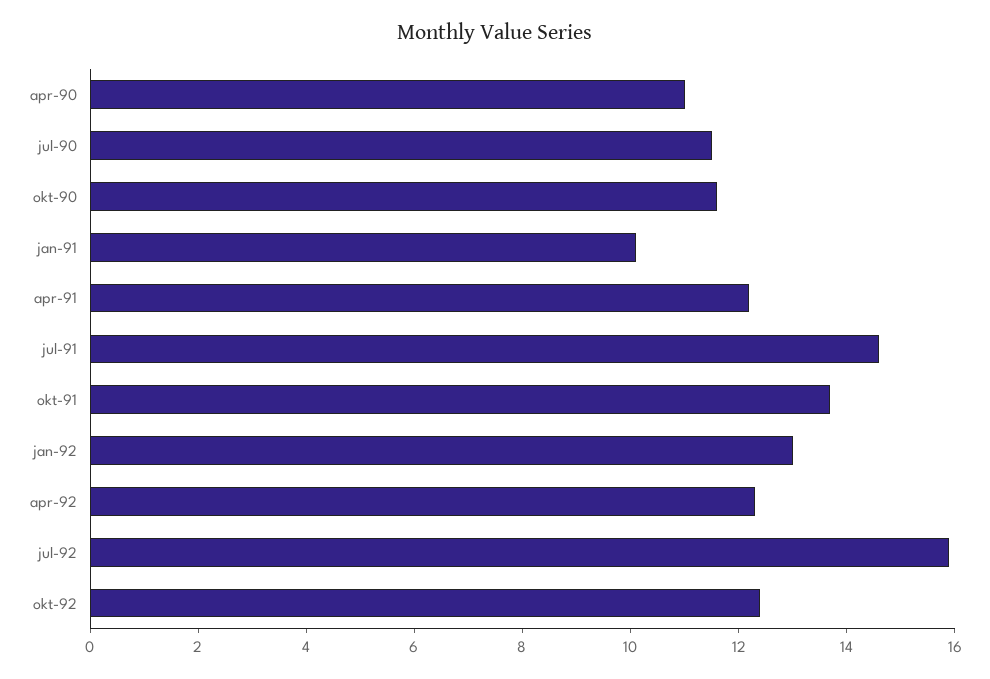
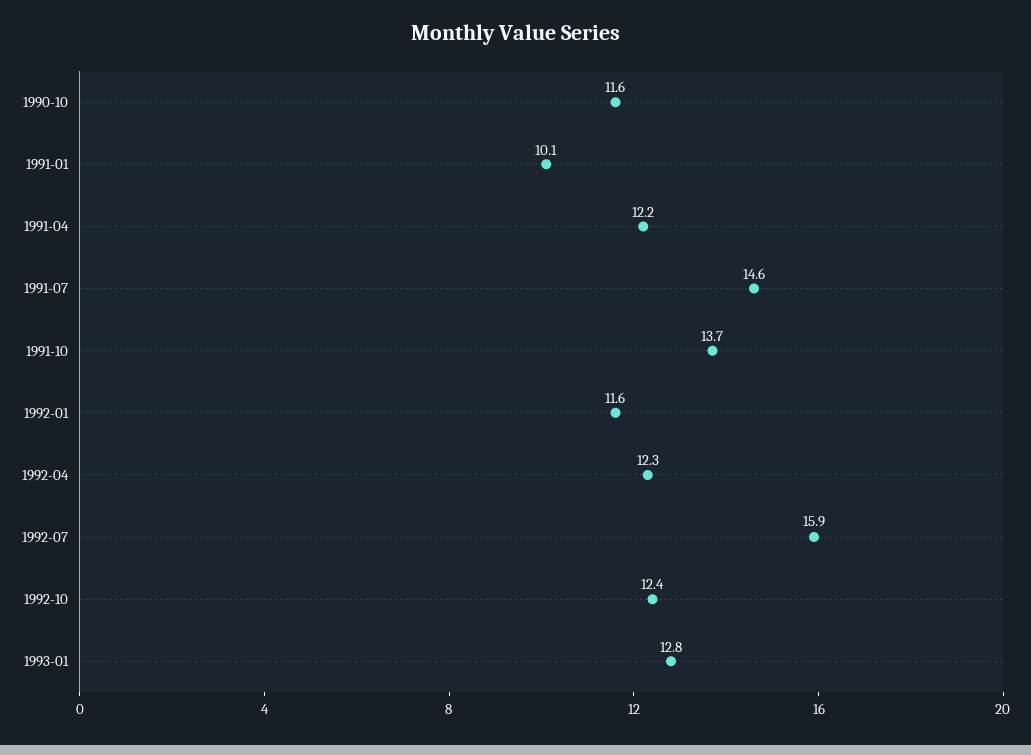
apr-90: 11 -> none
jul-90: 11.5 -> none
jan-92: 13 -> 11.6
1993-01: none -> 12.8

